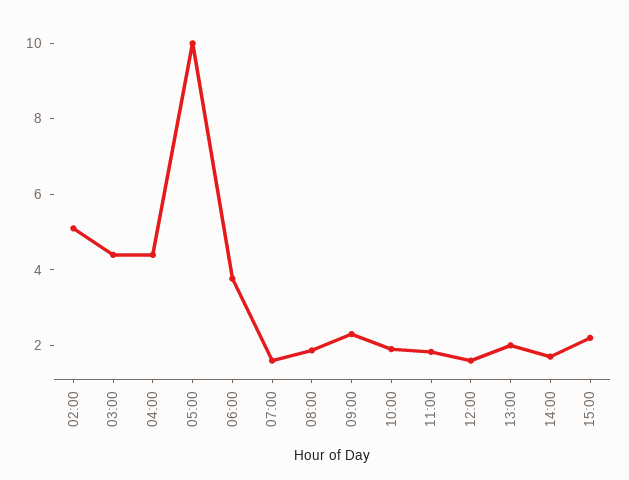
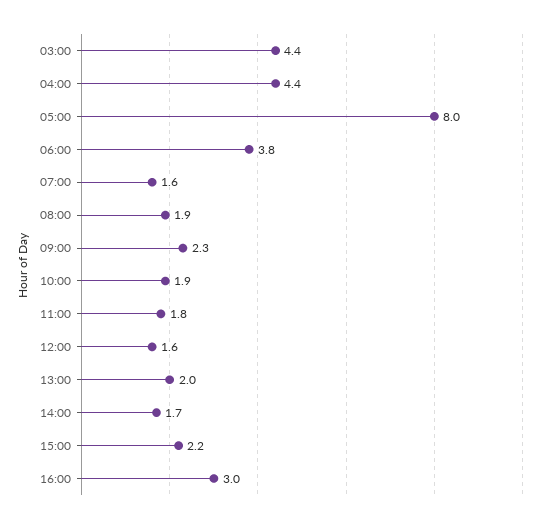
02:00: 5 -> none
05:00: 10 -> 8
16:00: none -> 3

